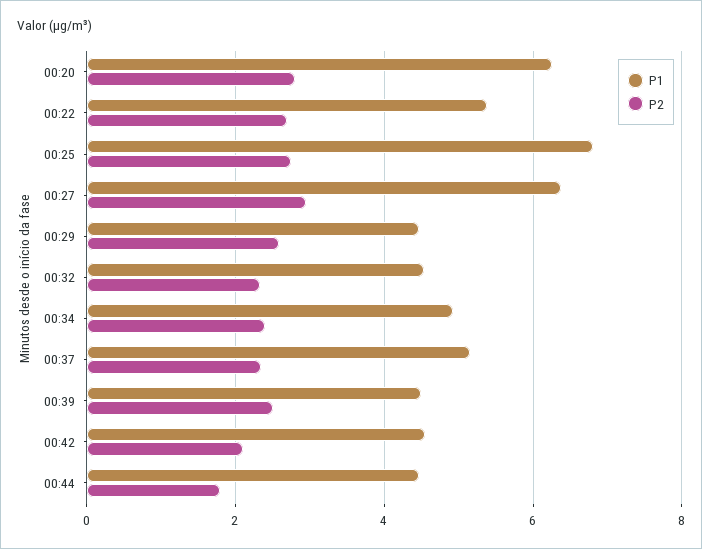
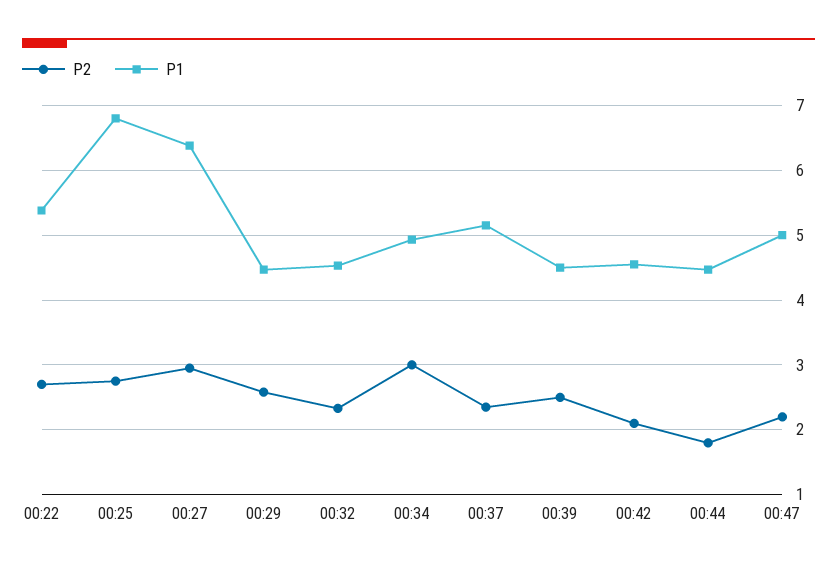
P1, 00:20: 6.2 -> none
P2, 00:20: 2.8 -> none
P2, 00:34: 2.4 -> 3
P2, 00:47: none -> 2.2
P1, 00:47: none -> 5

